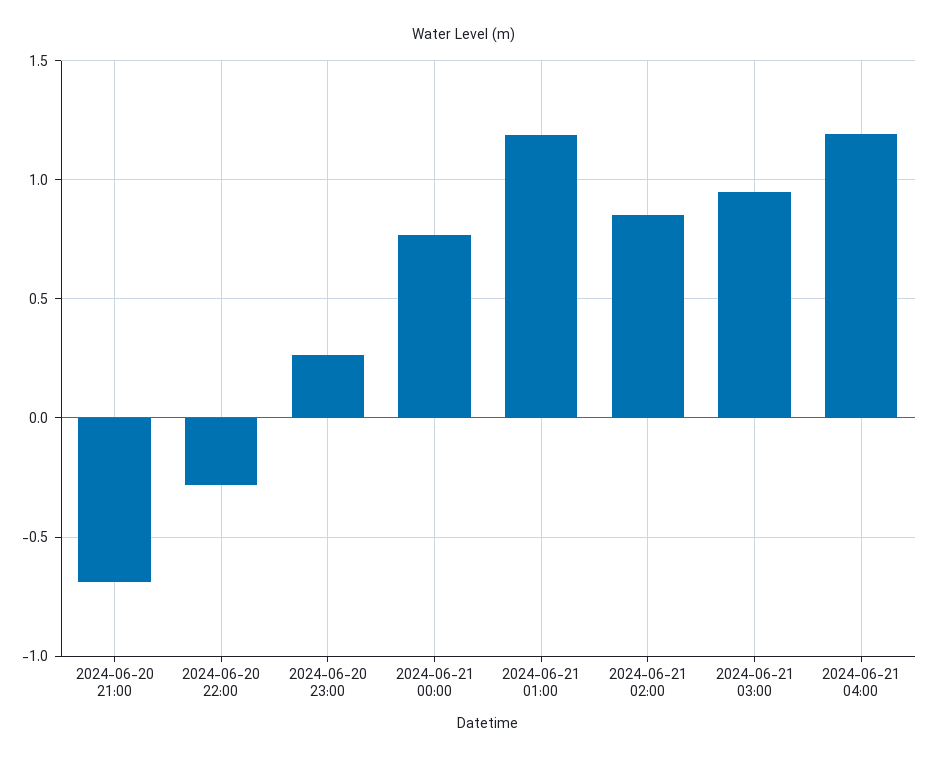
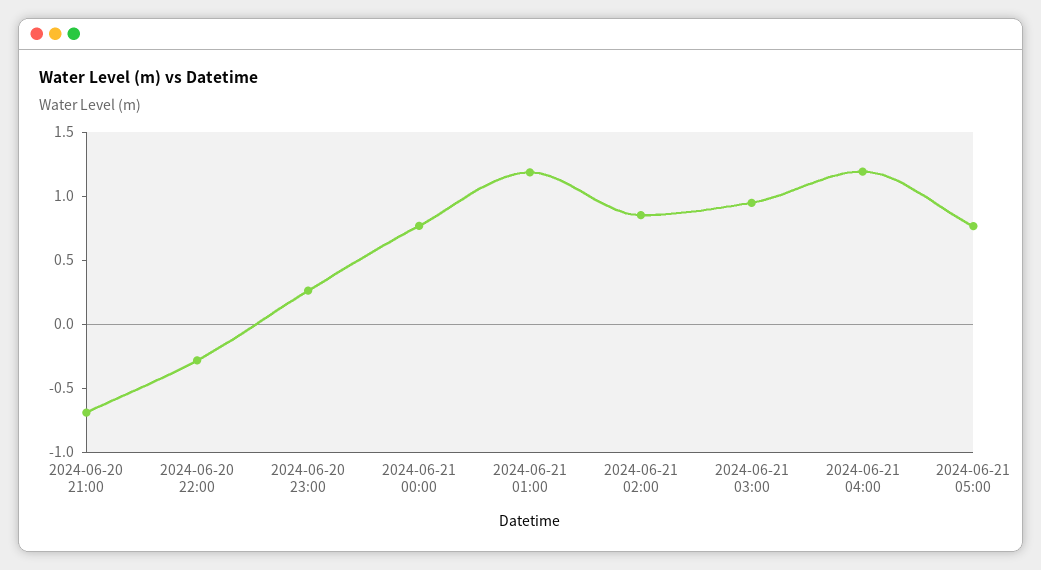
2024-06-21 05:00: none -> 0.8

